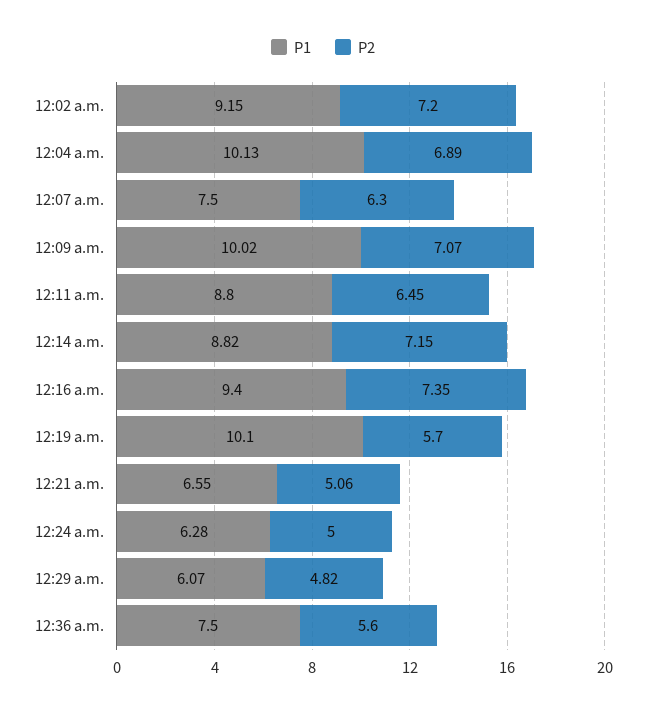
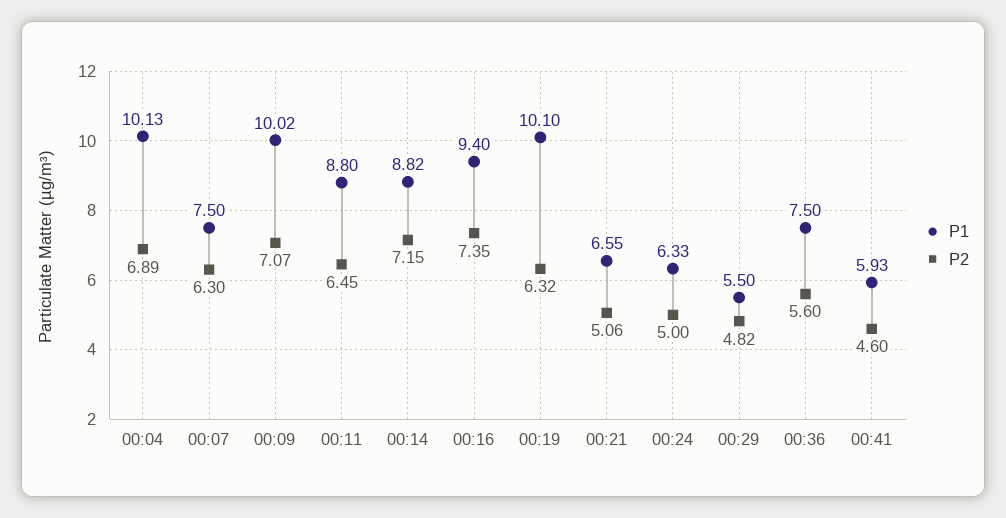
P1, 12:02 a.m.: 9.15 -> none
P2, 12:02 a.m.: 7.2 -> none
P2, 12:19 a.m.: 5.7 -> 6.32
P1, 12:24 a.m.: 6.28 -> 6.33
P1, 12:29 a.m.: 6.07 -> 5.5
P1, 00:41: none -> 5.93
P2, 00:41: none -> 4.6

